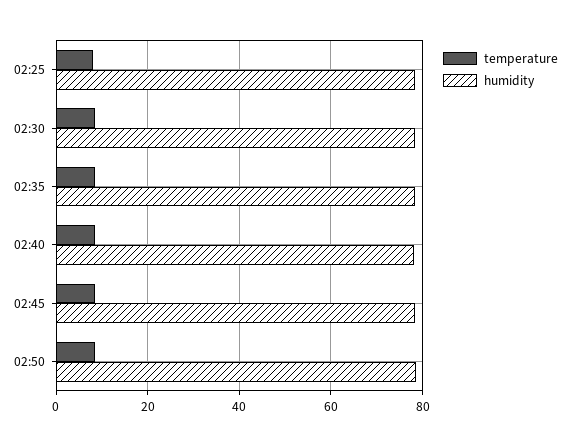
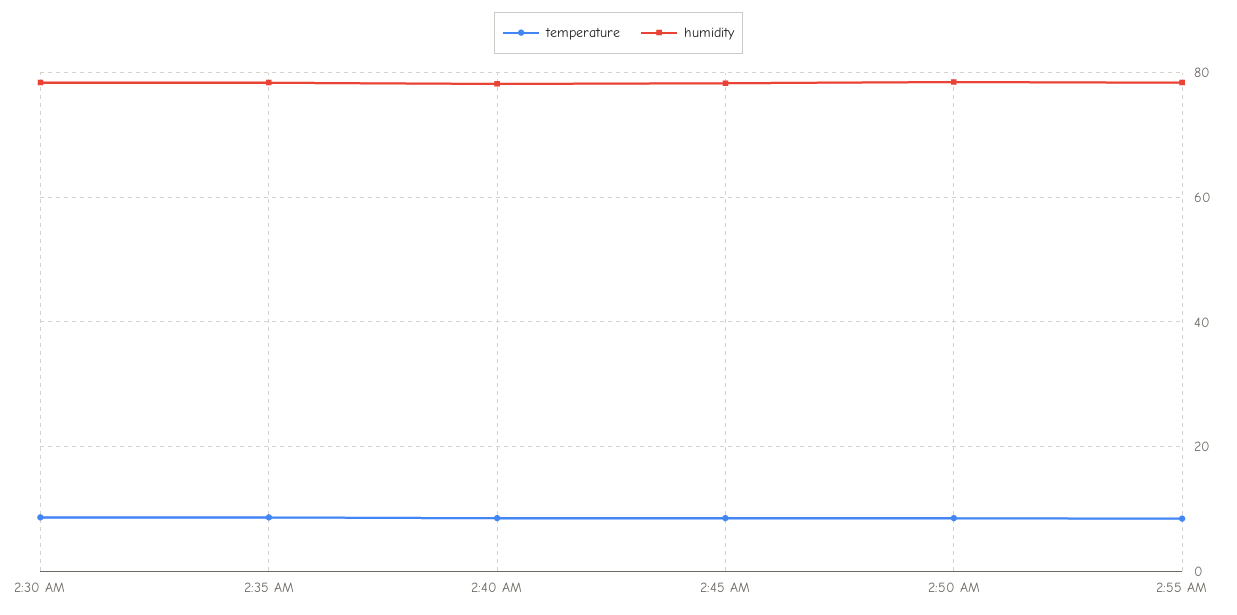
temperature, 02:25: 8 -> none
humidity, 02:25: 78 -> none
temperature, 2:55 AM: none -> 8
humidity, 2:55 AM: none -> 78

